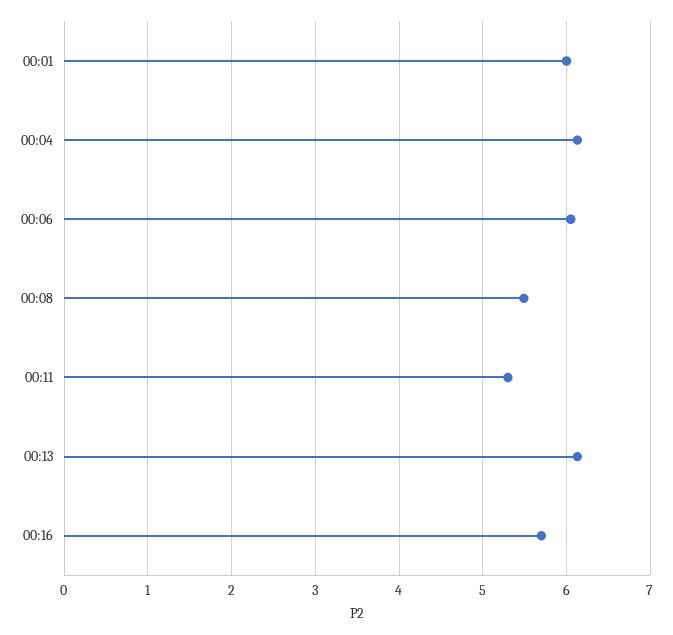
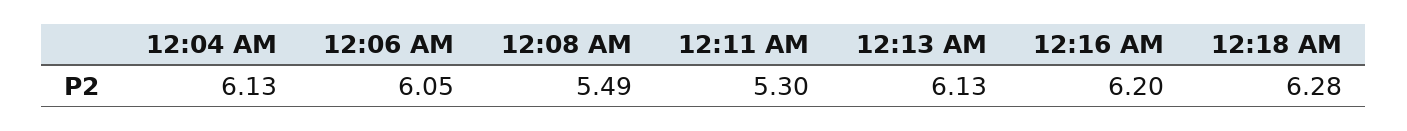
00:01: 6 -> none
00:16: 5.7 -> 6.2
12:18 AM: none -> 6.28

